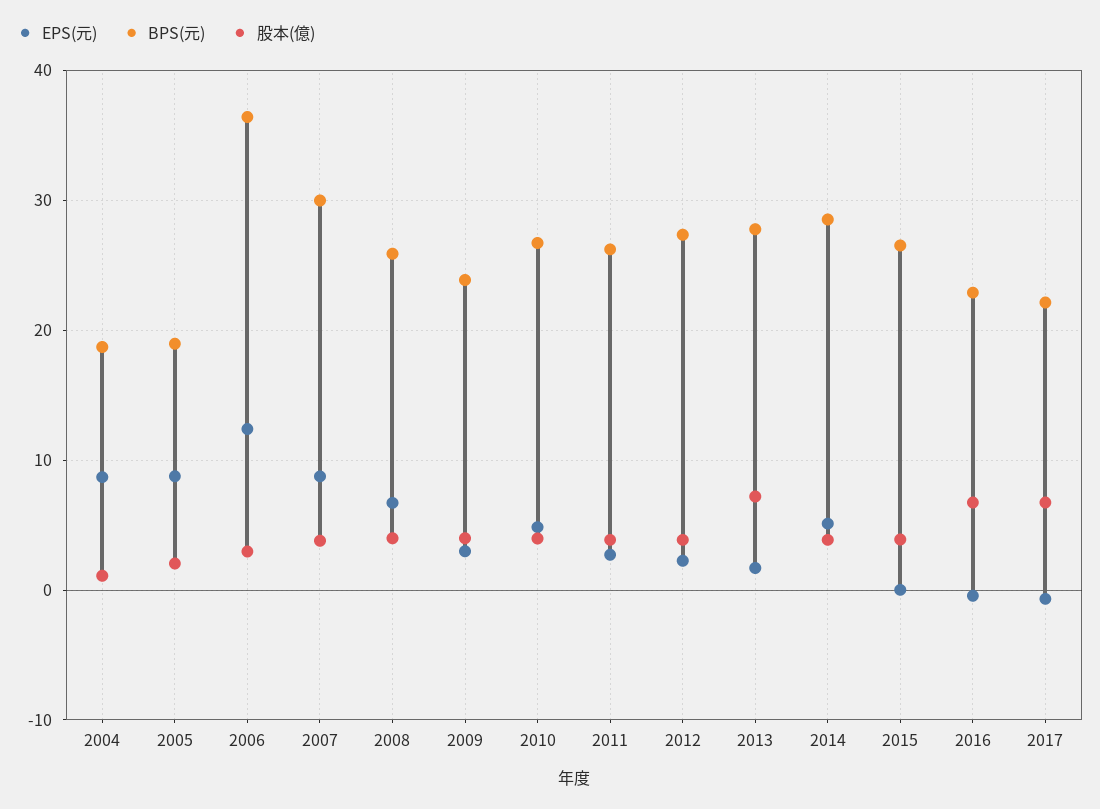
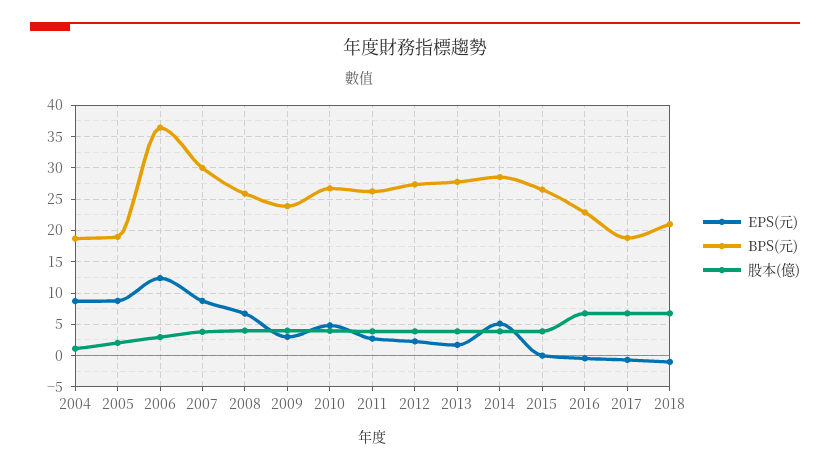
股本(億), 2013: 7 -> 4
BPS(元), 2017: 22 -> 19
EPS(元), 2018: none -> -1
BPS(元), 2018: none -> 21
股本(億), 2018: none -> 7

